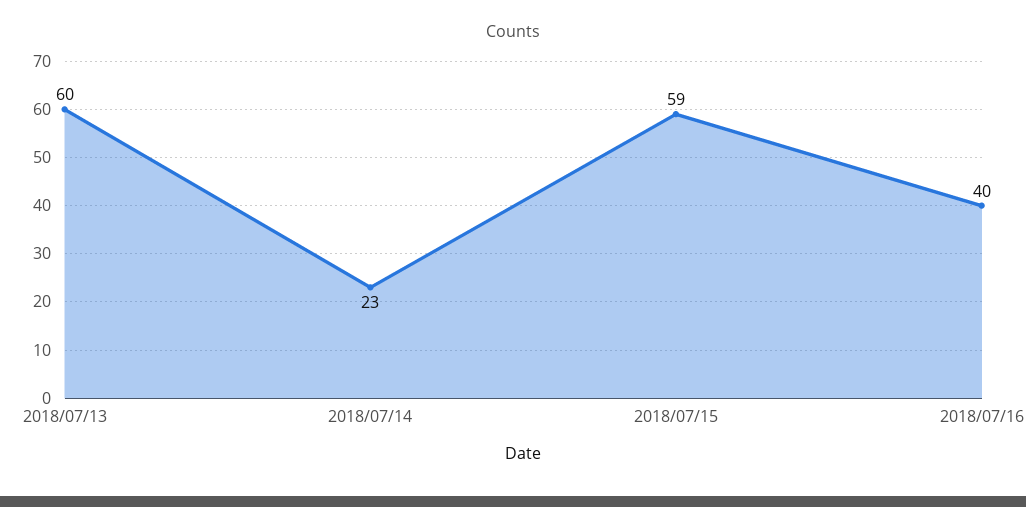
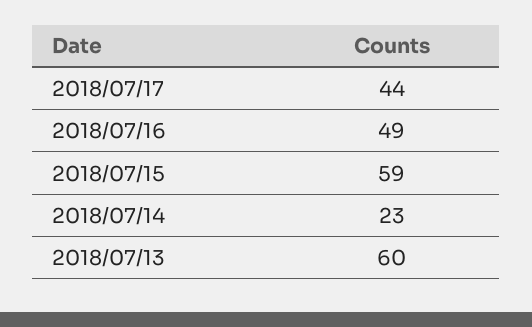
2018/07/16: 40 -> 49
2018/07/17: none -> 44

